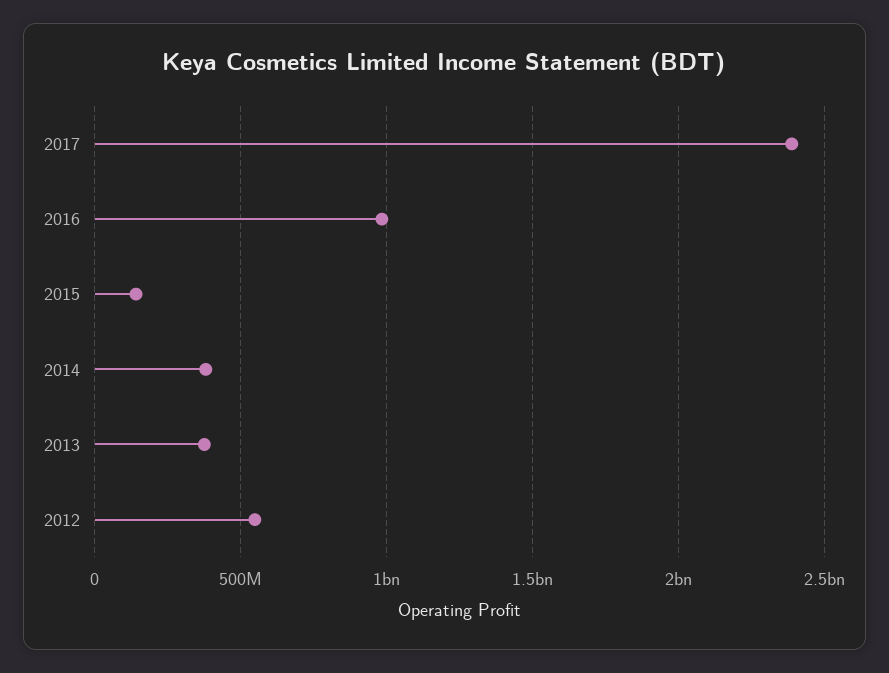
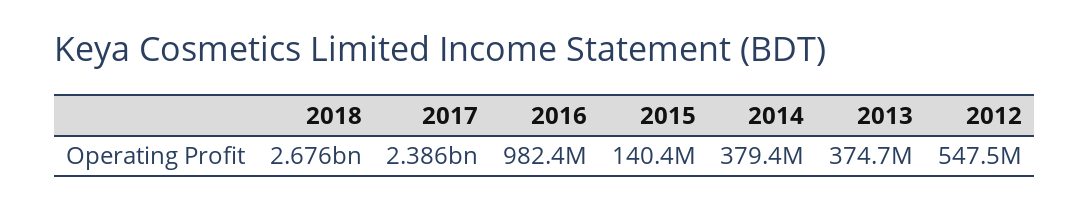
2018: none -> 2676000000

